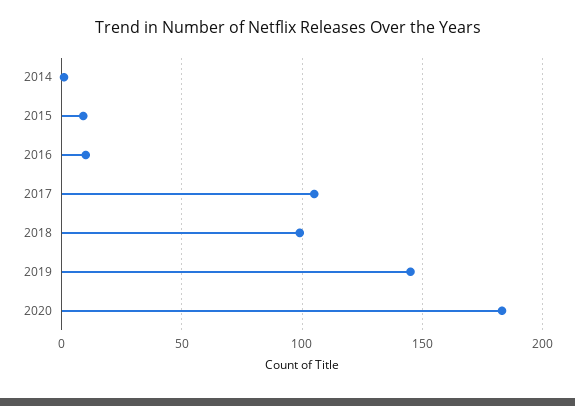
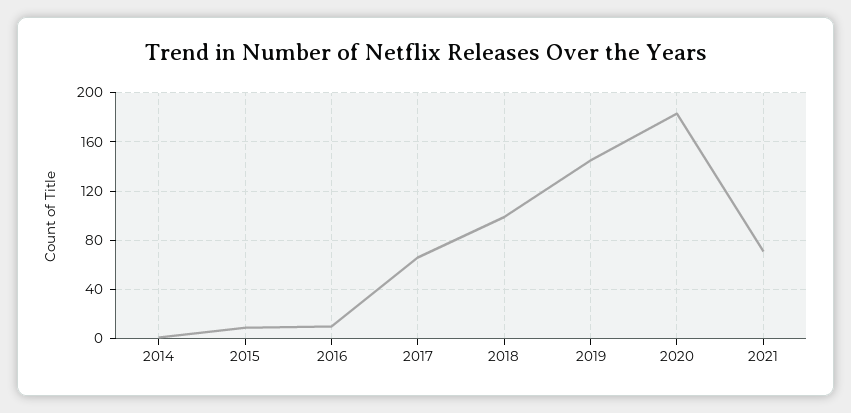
2017: 105 -> 65
2021: none -> 70

